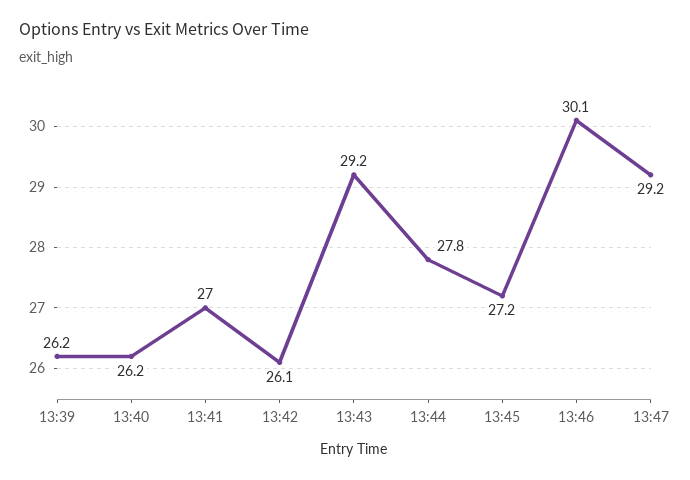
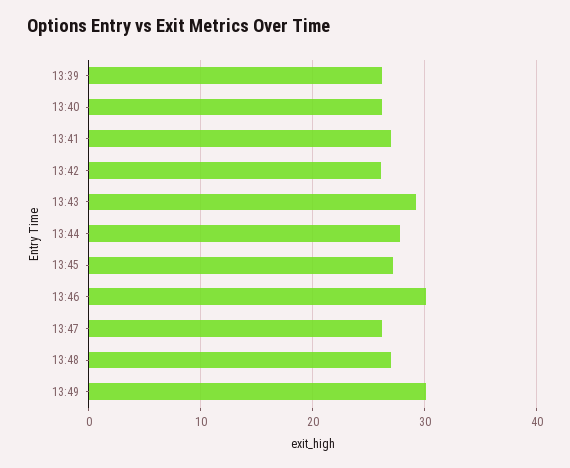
13:47: 29.2 -> 26
13:48: none -> 27
13:49: none -> 30

